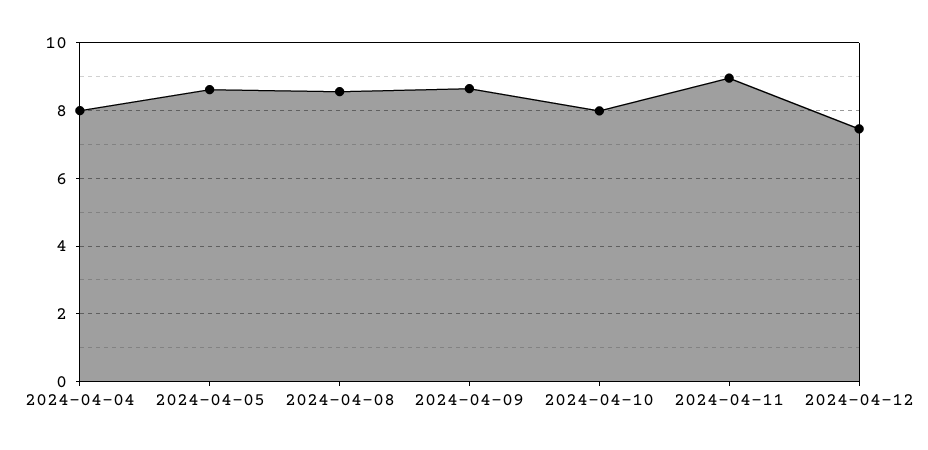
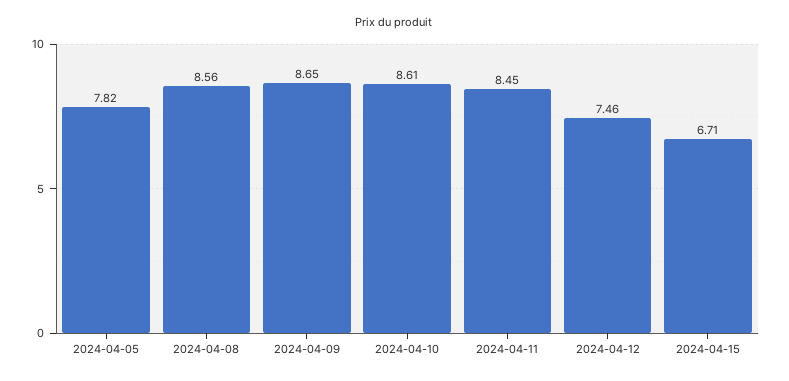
2024-04-04: 8 -> none
2024-04-05: 8.6 -> 7.82
2024-04-10: 8 -> 8.61
2024-04-11: 9 -> 8.45
2024-04-15: none -> 6.71

